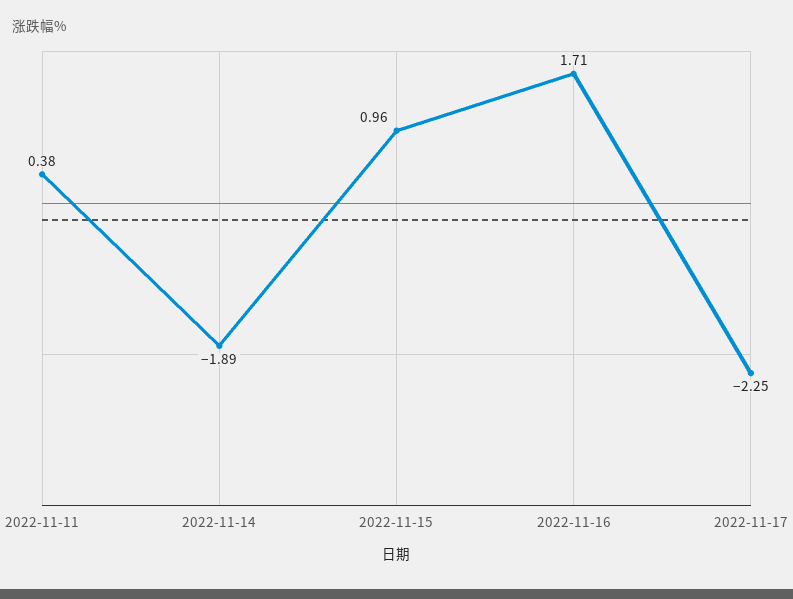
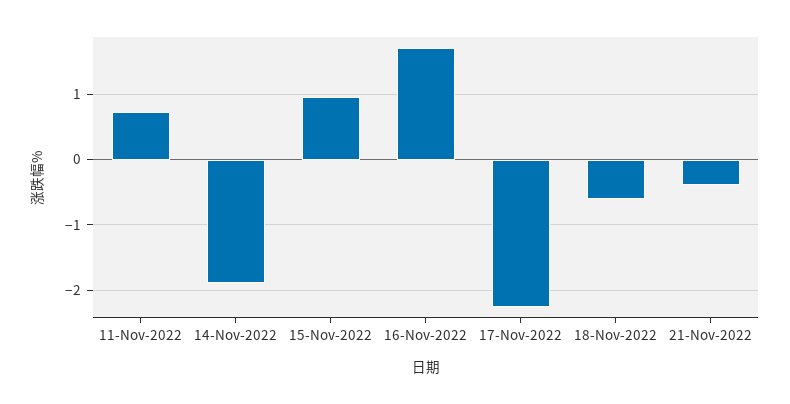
2022-11-11: 0.38 -> 0.7
18-Nov-2022: none -> -0.6
21-Nov-2022: none -> -0.4

